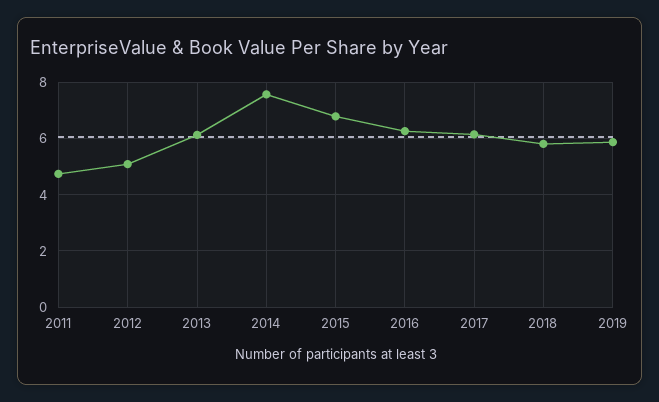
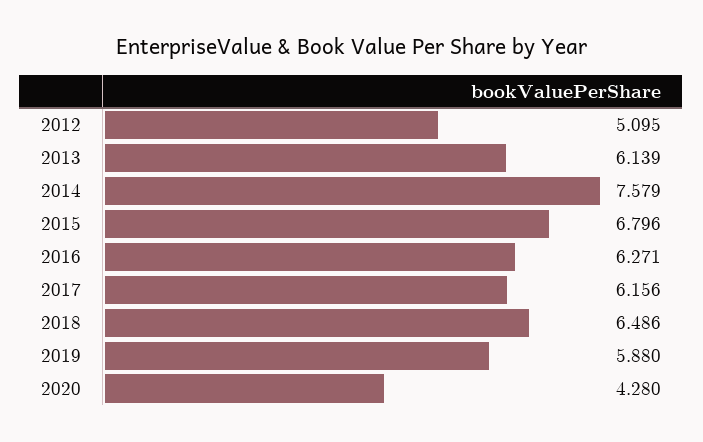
2011: 4.75 -> none
2018: 5.75 -> 6.486
2020: none -> 4.28

